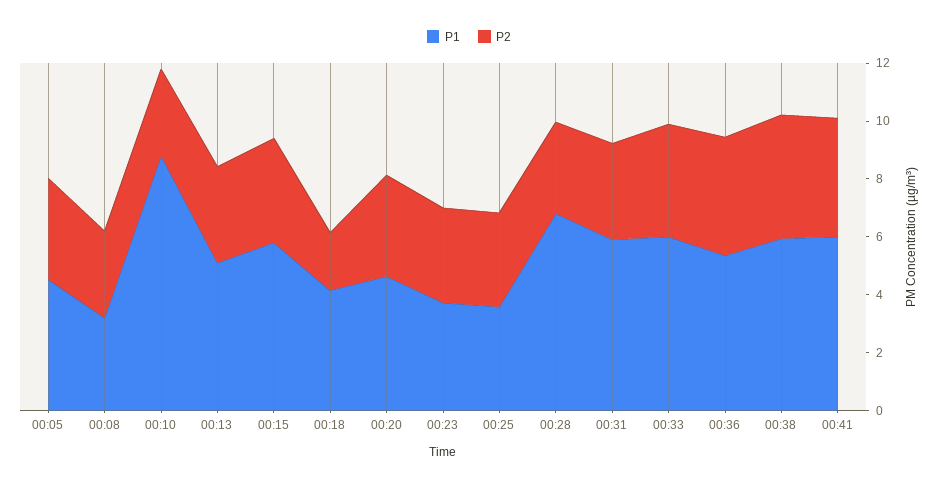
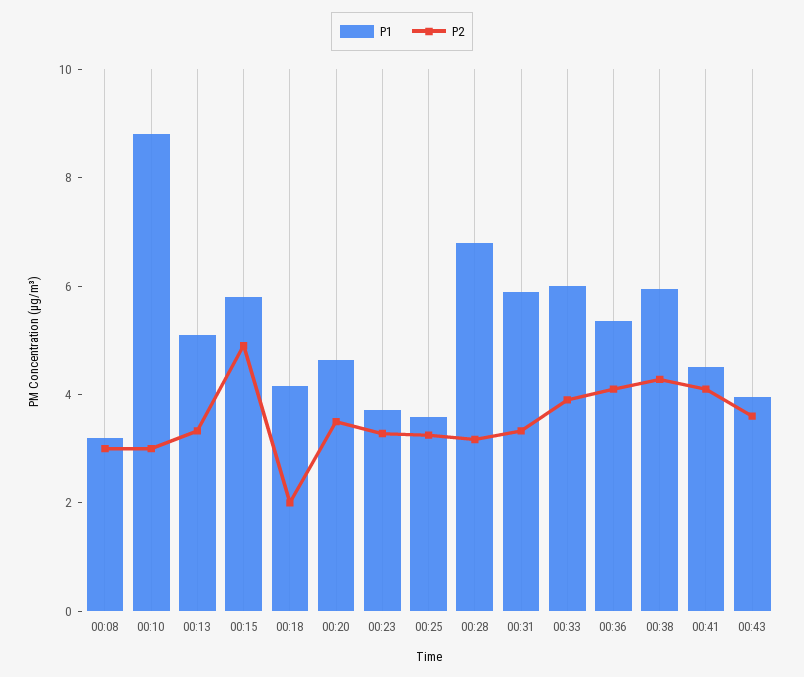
P1, 00:05: 4.5 -> none
P2, 00:05: 3.5 -> none
P2, 00:15: 3.5 -> 5
P1, 00:41: 6 -> 4.5
P1, 00:43: none -> 4
P2, 00:43: none -> 3.5

